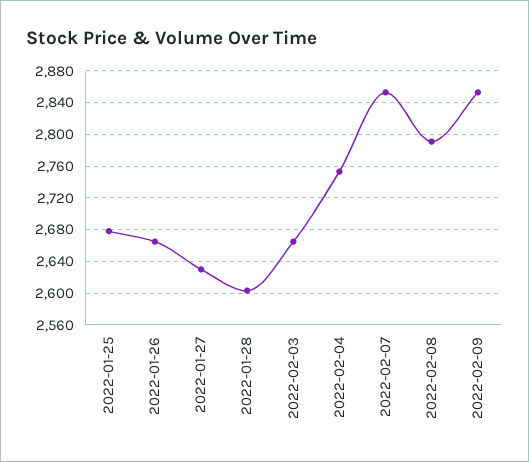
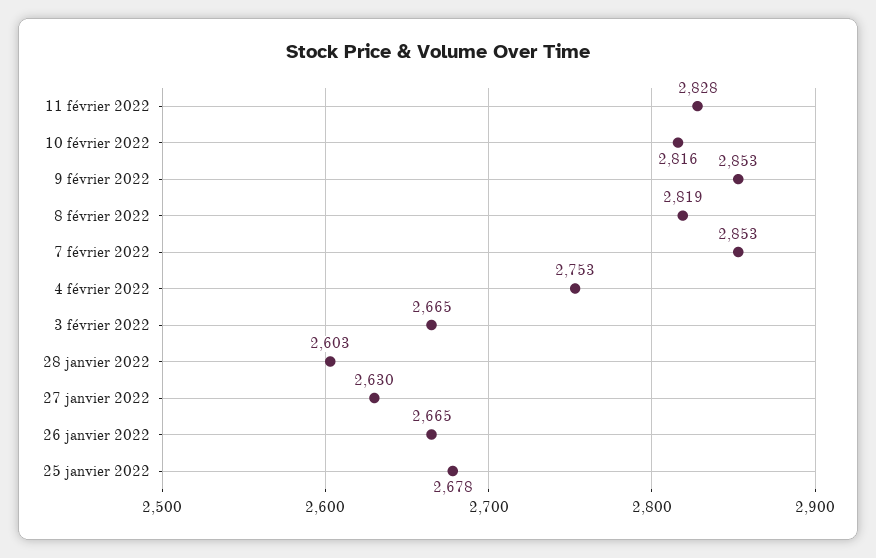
2022-02-08: 2790 -> 2819
11 février 2022: none -> 2828
10 février 2022: none -> 2816

